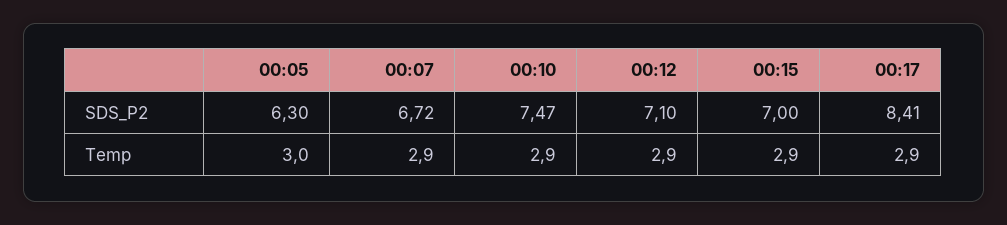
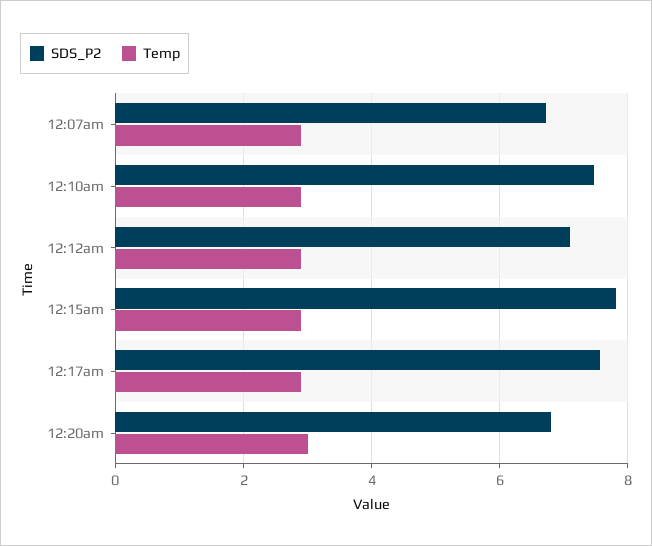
SDS_P2, 00:05: 6.3 -> none
SDS_P2, 00:15: 7 -> 7.8
SDS_P2, 00:17: 8.41 -> 7.6
Temp, 00:05: 3 -> none
SDS_P2, 12:20am: none -> 6.8
Temp, 12:20am: none -> 3

